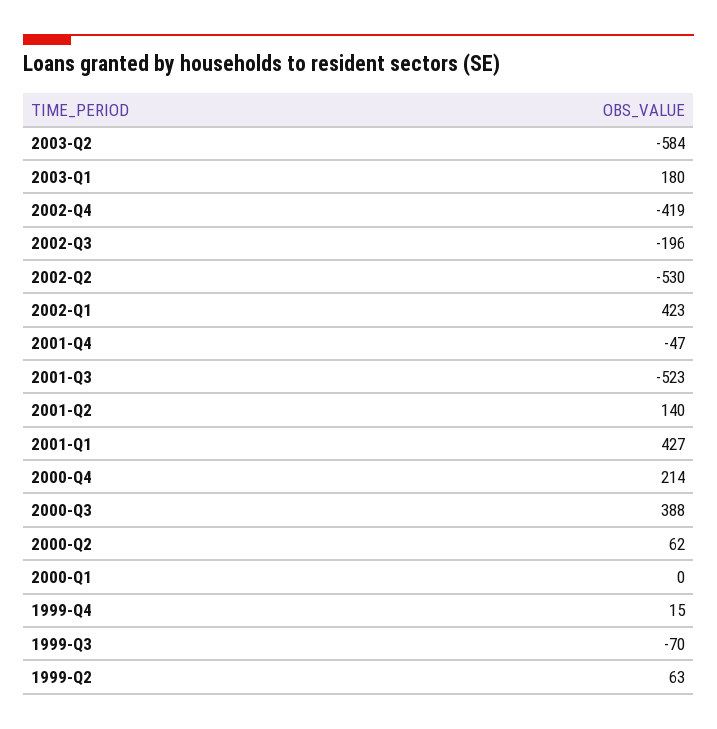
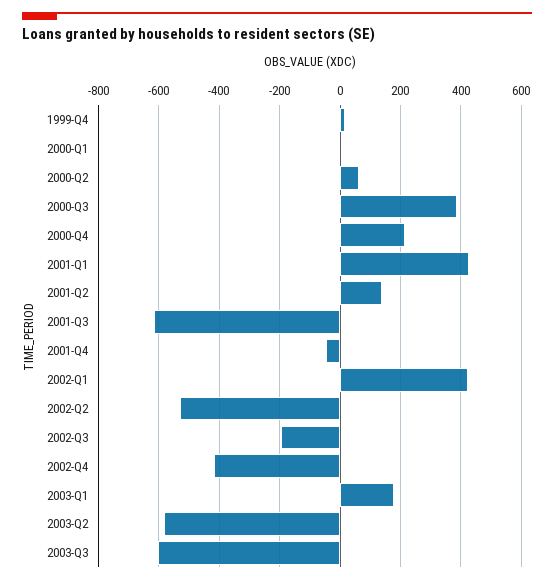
2001-Q3: -523 -> -620
1999-Q3: -70 -> none
1999-Q2: 63 -> none
2003-Q3: none -> -600

